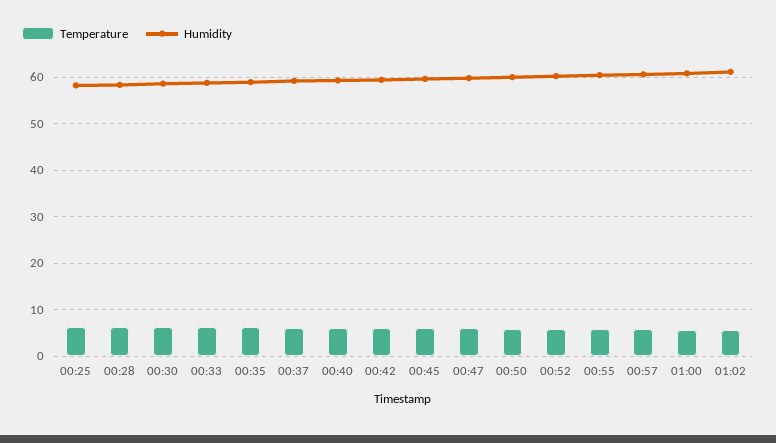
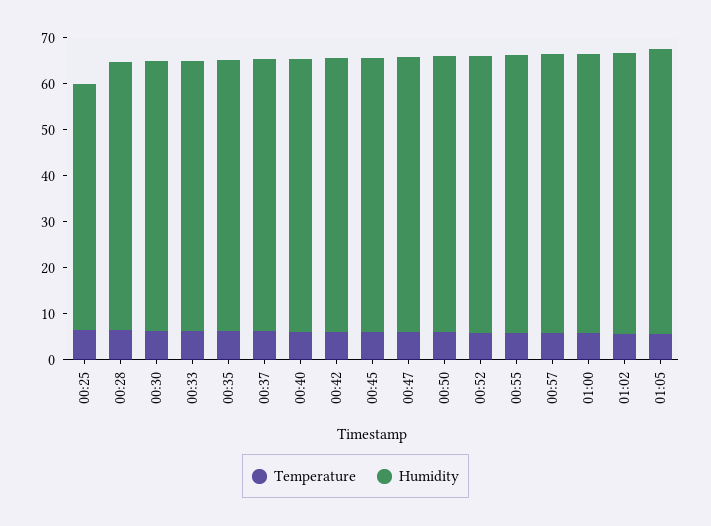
Humidity, 00:25: 58 -> 54
Temperature, 01:05: none -> 6
Humidity, 01:05: none -> 62

